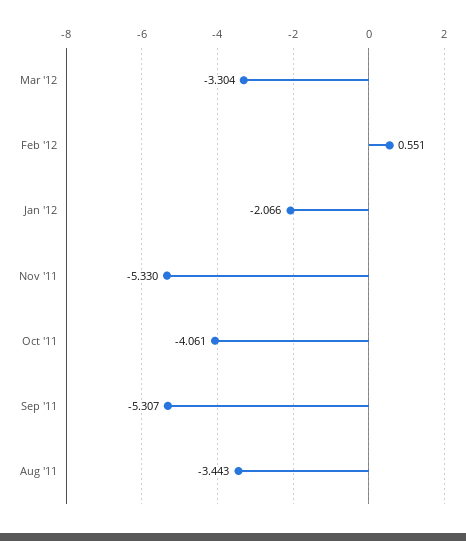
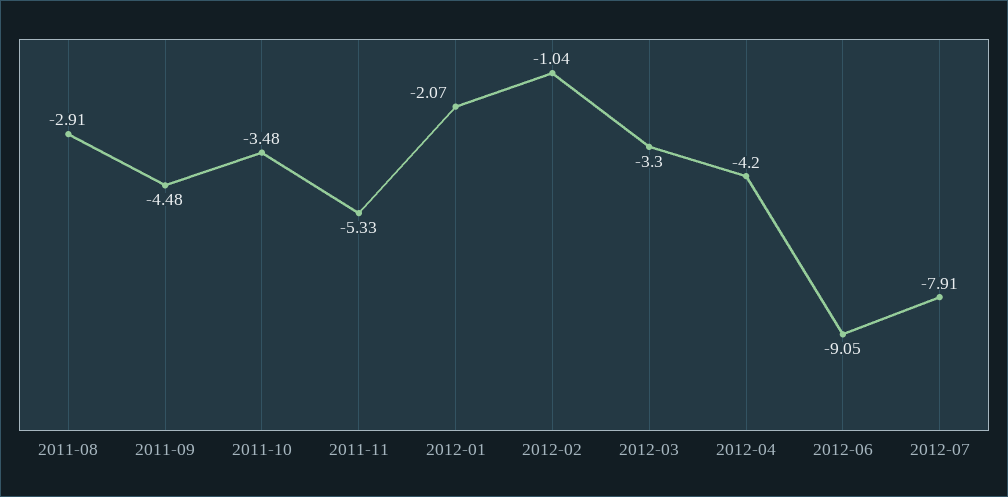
Feb '12: 0.551 -> -1.04
Oct '11: -4.061 -> -3.48
Sep '11: -5.307 -> -4.48
Aug '11: -3.443 -> -2.91
2012-04: none -> -4.2
2012-06: none -> -9.05
2012-07: none -> -7.91

